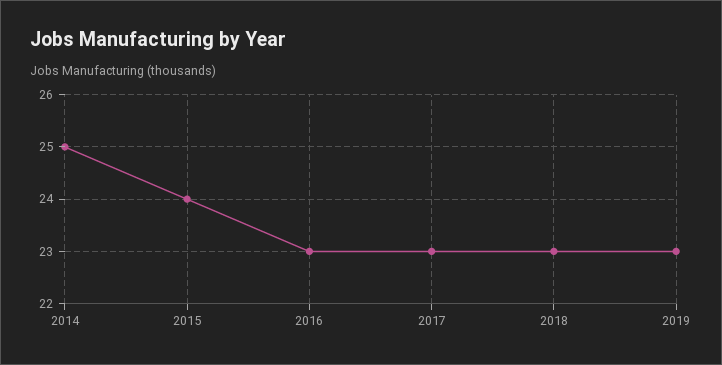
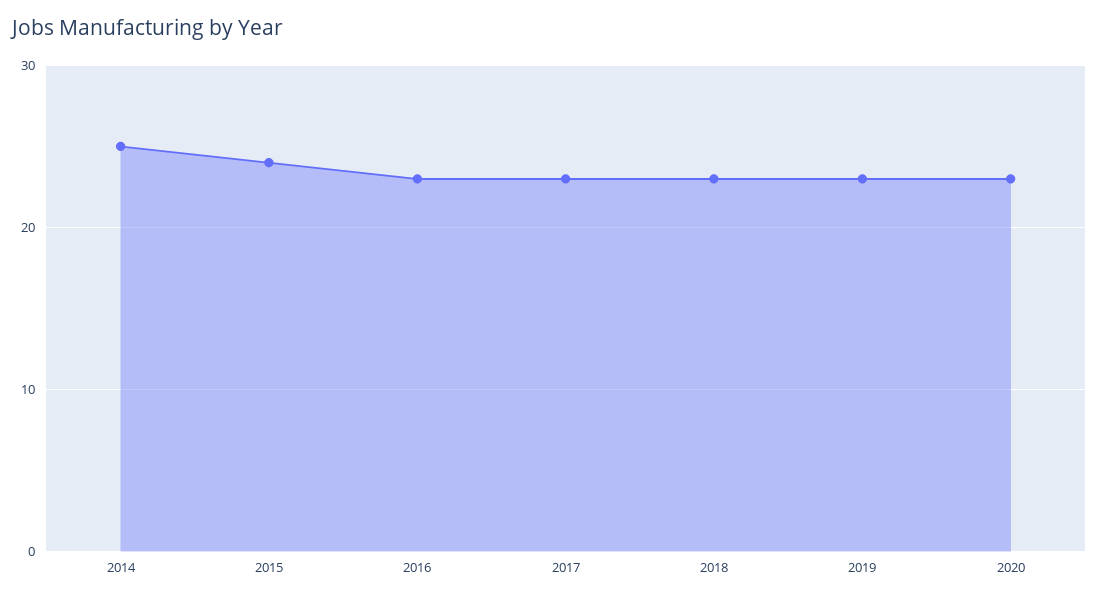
2020: none -> 23

